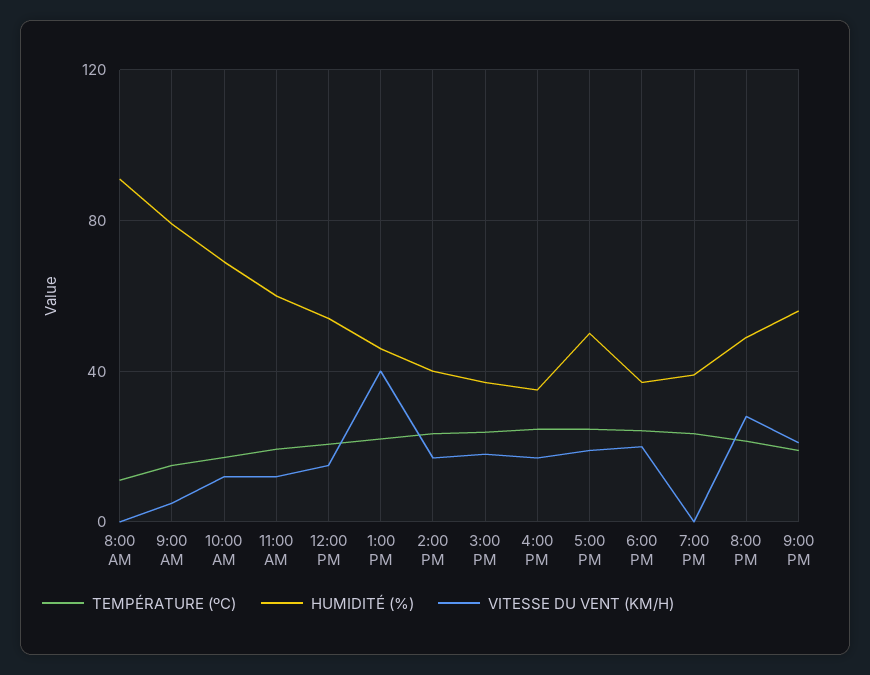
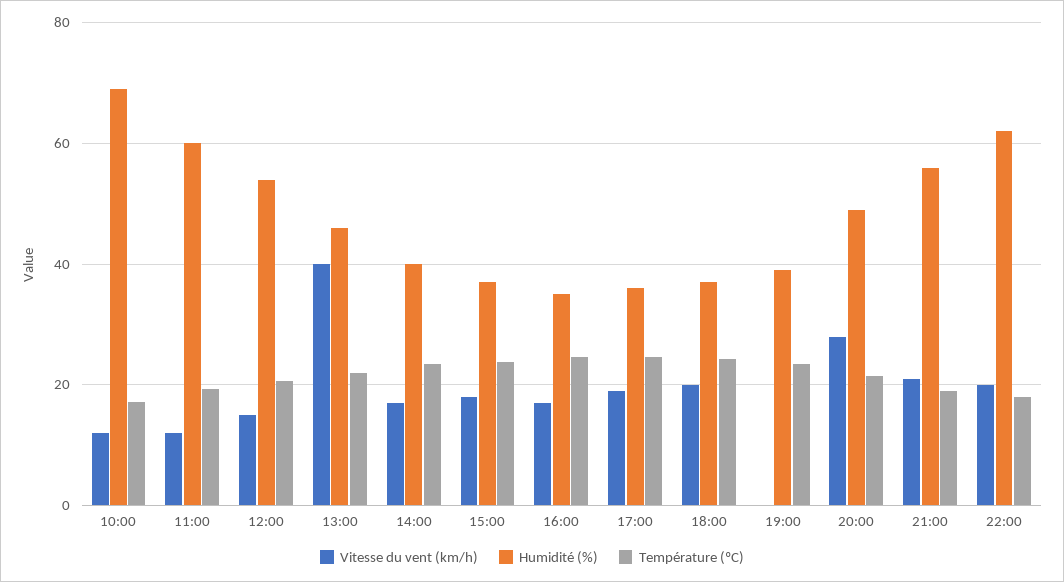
TEMPÉRATURE (ºC), 8:00 AM: 10 -> none
HUMIDITÉ (%), 8:00 AM: 90 -> none
VITESSE DU VENT (KM/H), 8:00 AM: 0 -> none
TEMPÉRATURE (ºC), 9:00 AM: 15 -> none
HUMIDITÉ (%), 9:00 AM: 80 -> none
VITESSE DU VENT (KM/H), 9:00 AM: 5 -> none
HUMIDITÉ (%), 5:00 PM: 50 -> 36
VITESSE DU VENT (KM/H), 22:00: none -> 20
HUMIDITÉ (%), 22:00: none -> 62
TEMPÉRATURE (ºC), 22:00: none -> 18

